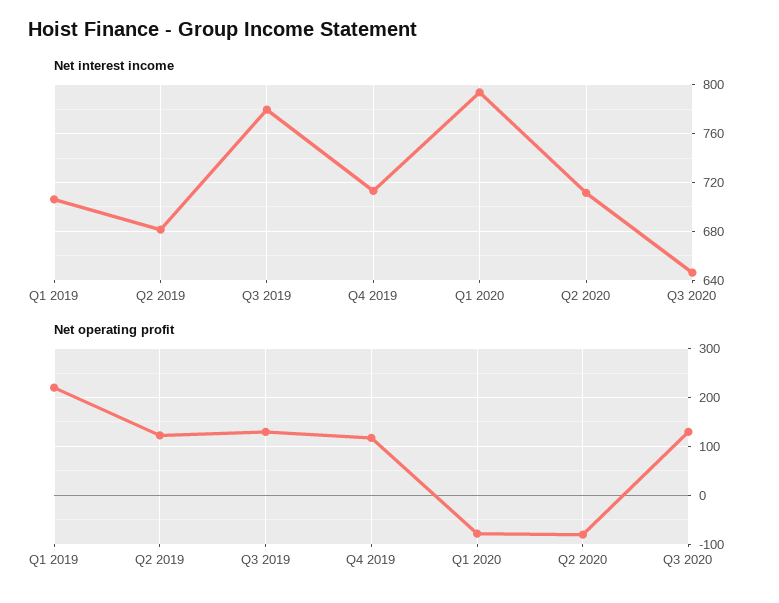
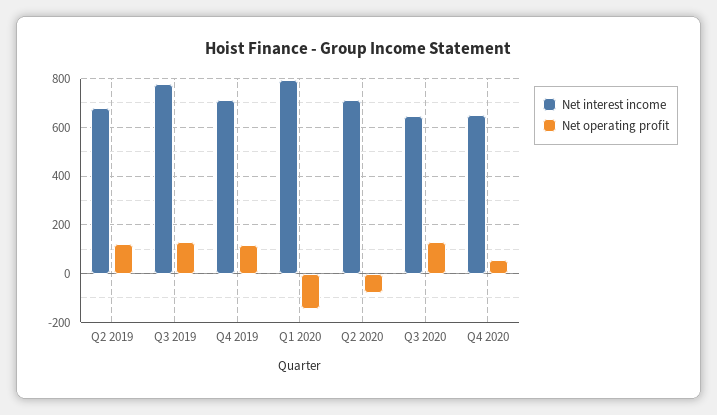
Net interest income, Q1 2019: 705 -> none
Net operating profit, Q1 2019: 220 -> none
Net operating profit, Q1 2020: -80 -> -150
Net interest income, Q4 2020: none -> 650
Net operating profit, Q4 2020: none -> 50

